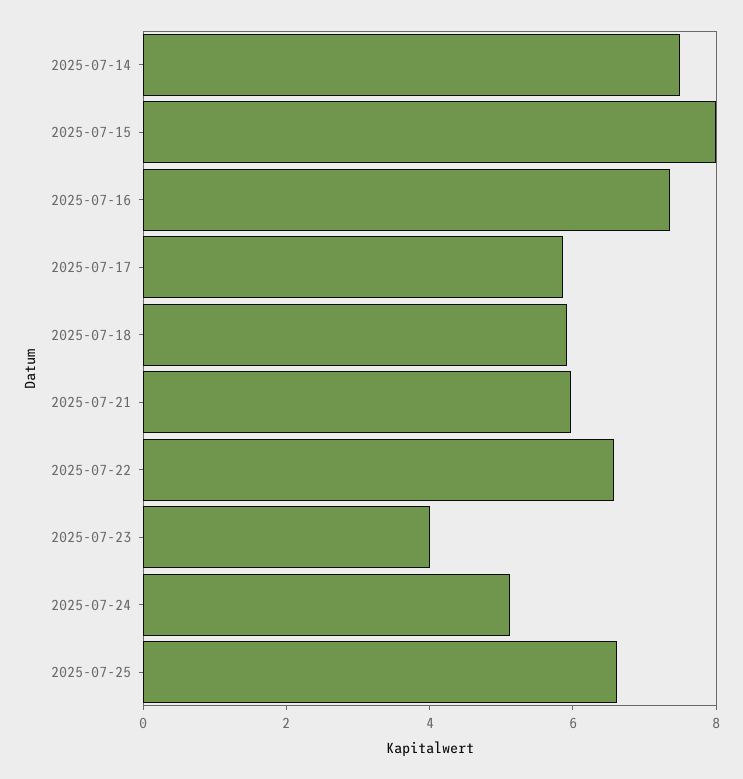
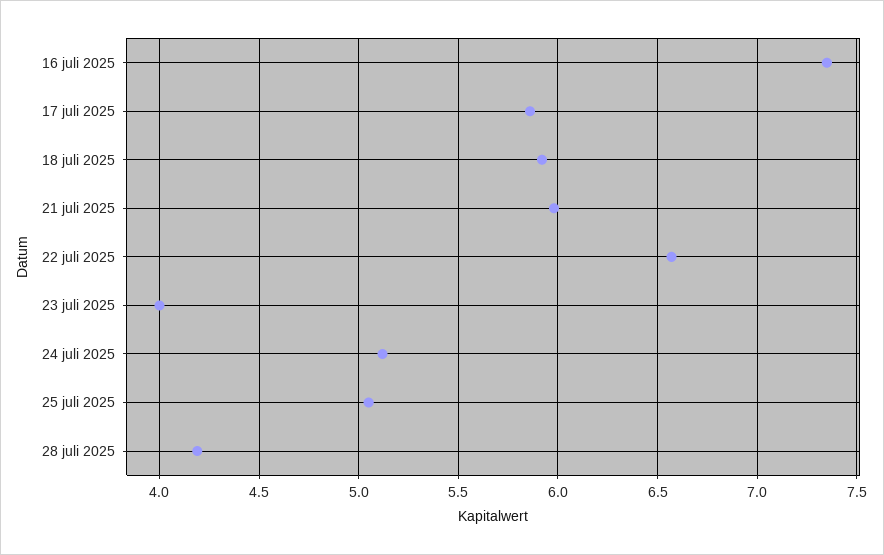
2025-07-14: 7.5 -> none
2025-07-15: 8 -> none
2025-07-25: 6.5 -> 5.05
28 juli 2025: none -> 4.2

